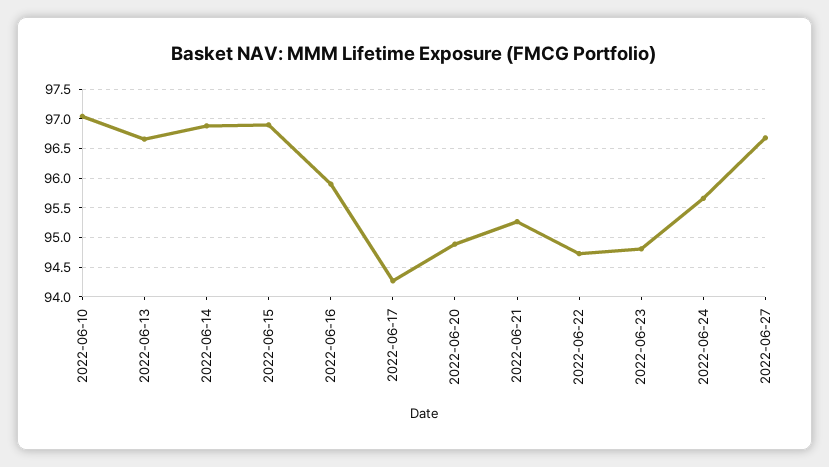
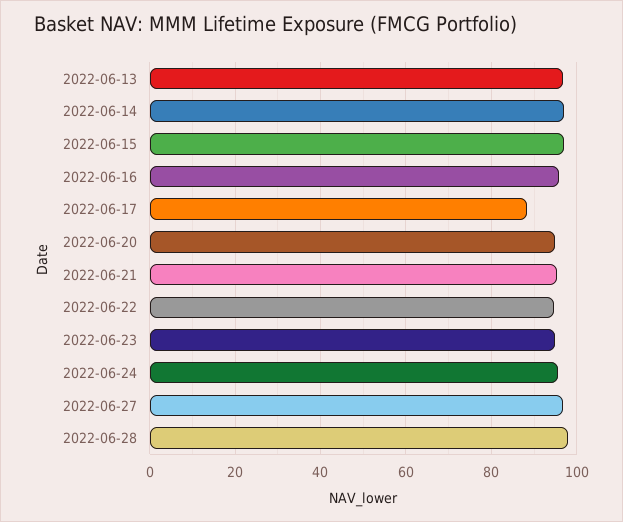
2022-06-10: 97 -> none
2022-06-17: 94.25 -> 88
2022-06-28: none -> 98

